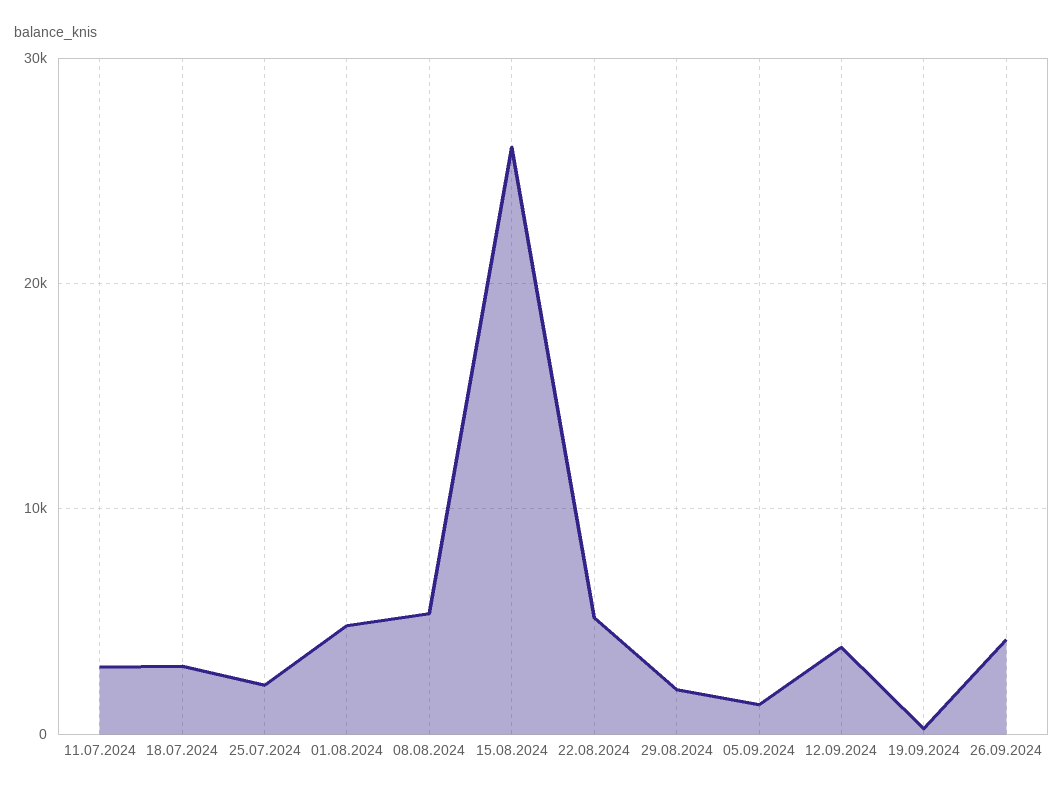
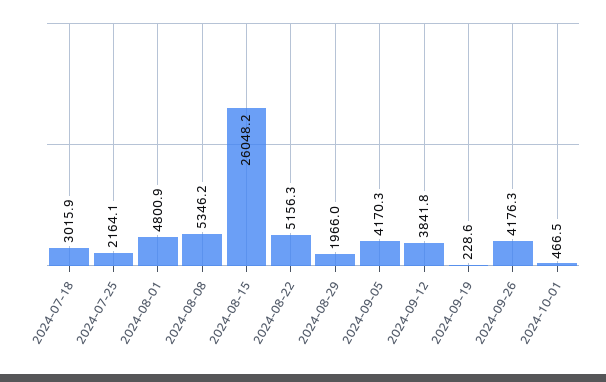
11.07.2024: 3000 -> none
05.09.2024: 1000 -> 4170.3
2024-10-01: none -> 466.5

